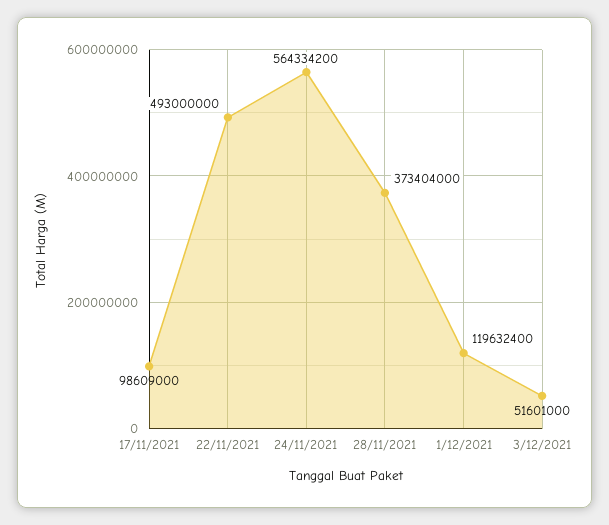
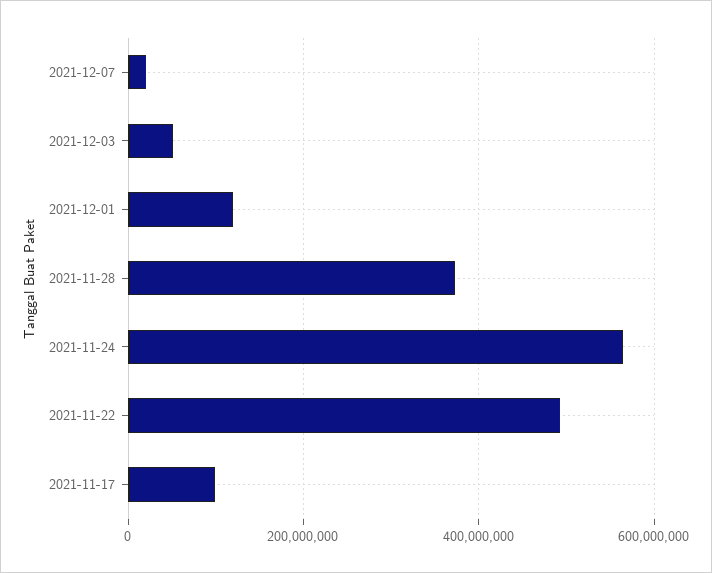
2021-12-07: none -> 20000000

